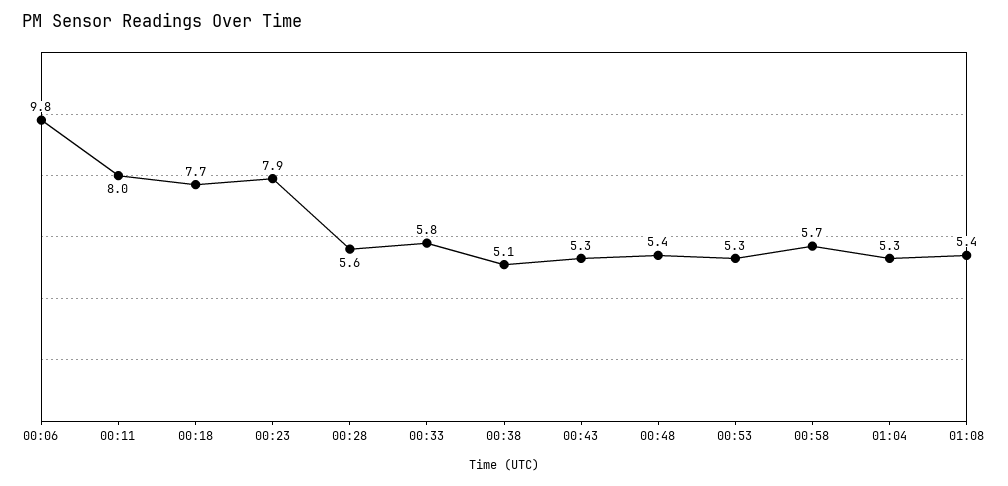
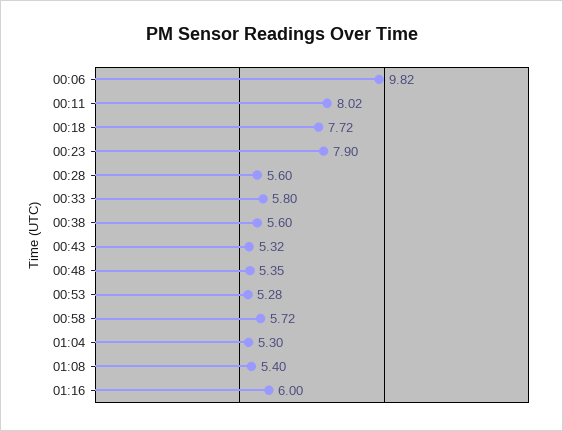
00:38: 5.1 -> 5.6
01:16: none -> 6

